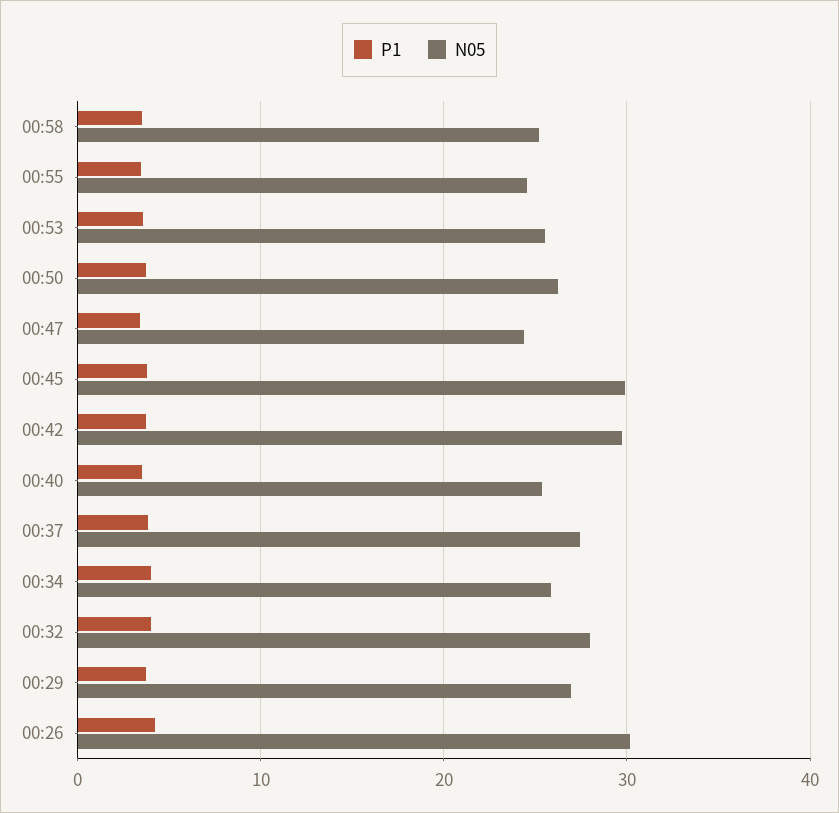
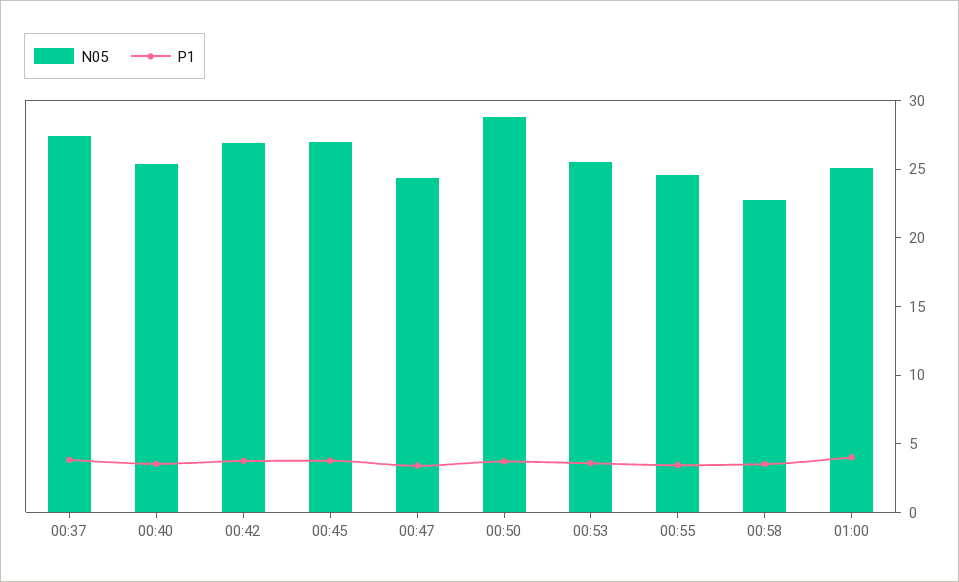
N05, 00:58: 25 -> 23
N05, 00:50: 26 -> 29
N05, 00:45: 30 -> 27
N05, 00:42: 30 -> 27
P1, 00:34: 4 -> none
N05, 00:34: 26 -> none
P1, 00:32: 4 -> none
N05, 00:32: 28 -> none
P1, 00:29: 4 -> none
N05, 00:29: 27 -> none
P1, 00:26: 4 -> none
N05, 00:26: 30 -> none
N05, 01:00: none -> 25
P1, 01:00: none -> 4

